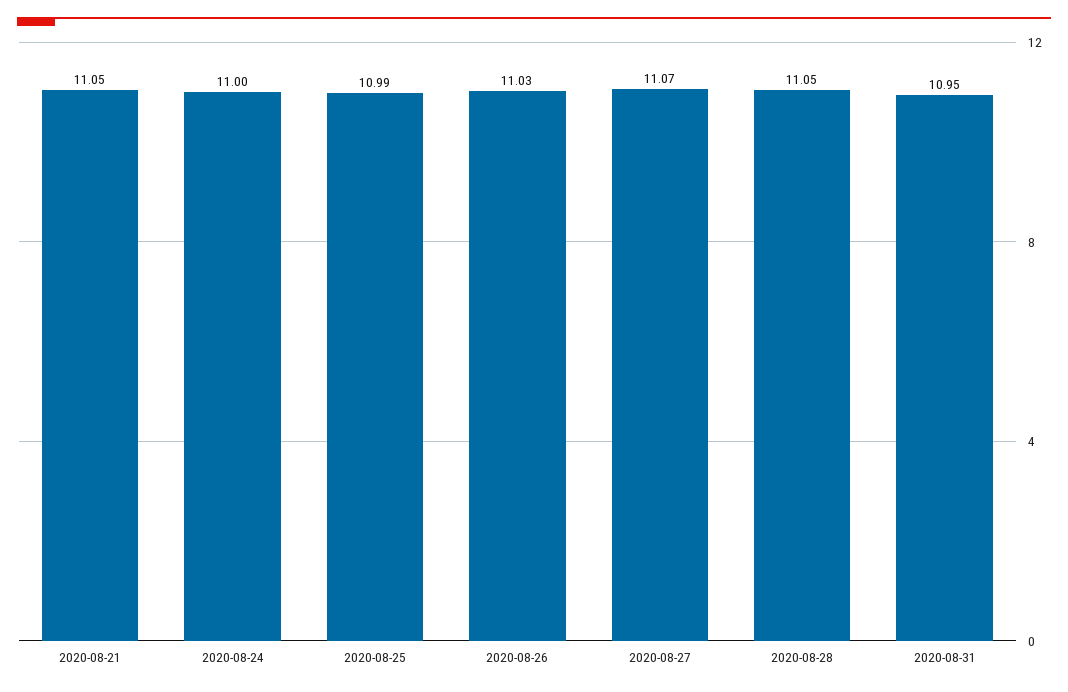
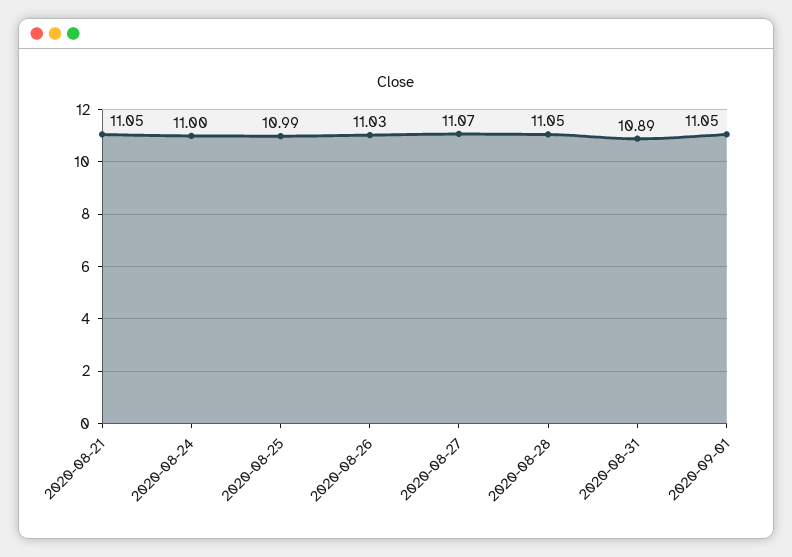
2020-08-31: 10.95 -> 10.89
2020-09-01: none -> 11.05

